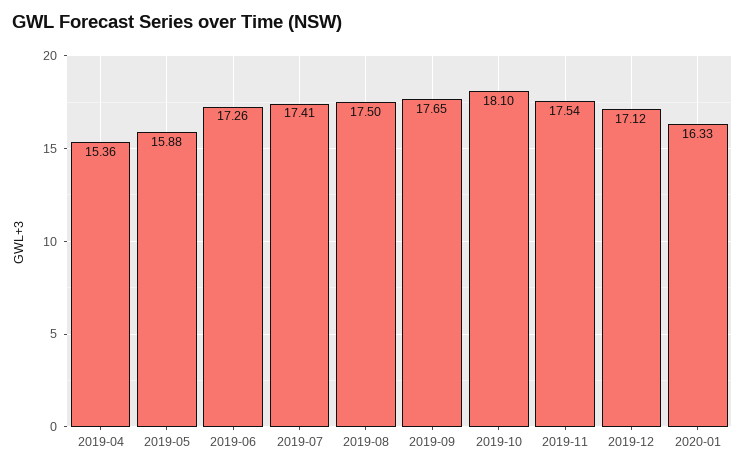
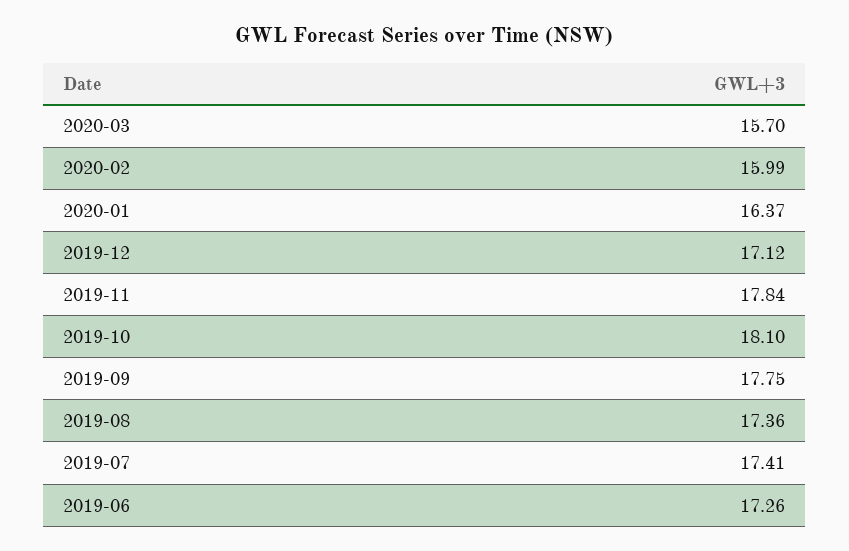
2019-04: 15.36 -> none
2019-05: 15.88 -> none
2019-08: 17.5 -> 17.36
2019-09: 17.65 -> 17.75
2019-11: 17.54 -> 17.84
2020-01: 16.33 -> 16.37
2020-03: none -> 15.7
2020-02: none -> 15.99

